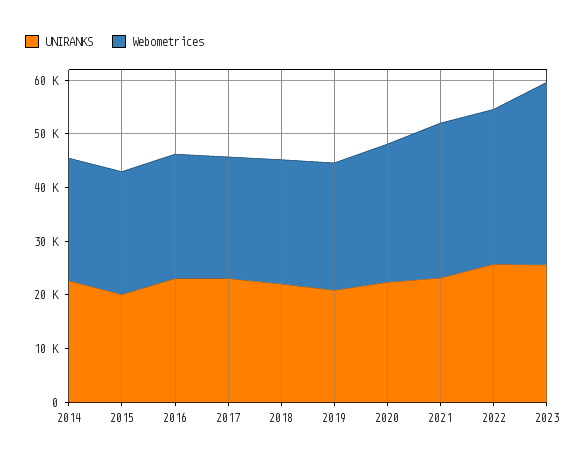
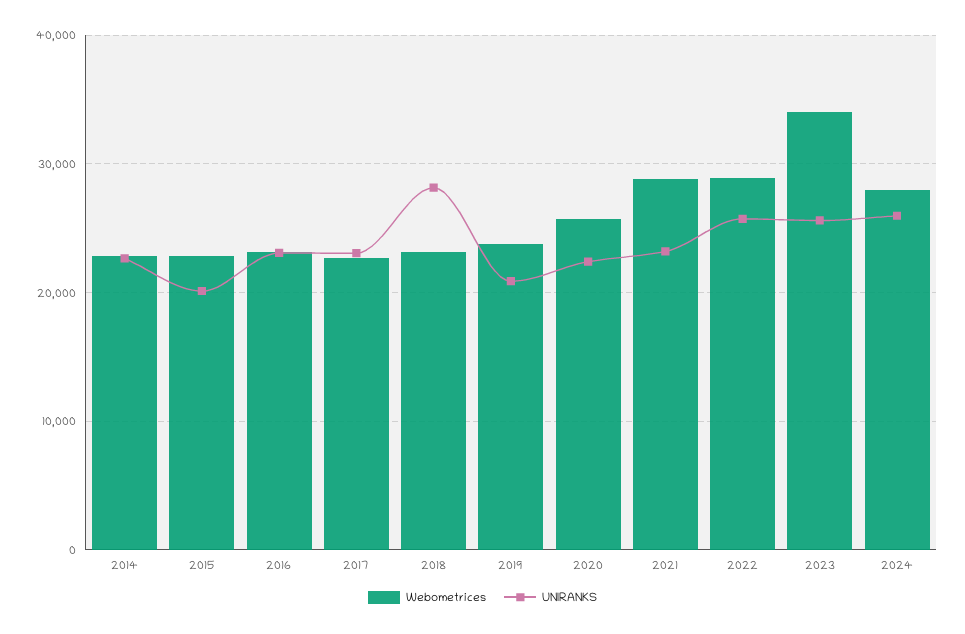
UNIRANKS, 2018: 22000 -> 28000
Webometrices, 2024: none -> 28000
UNIRANKS, 2024: none -> 26000

